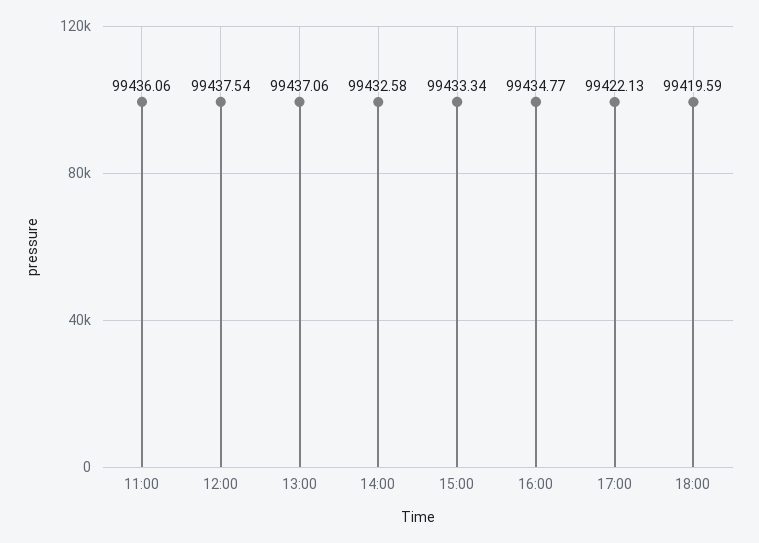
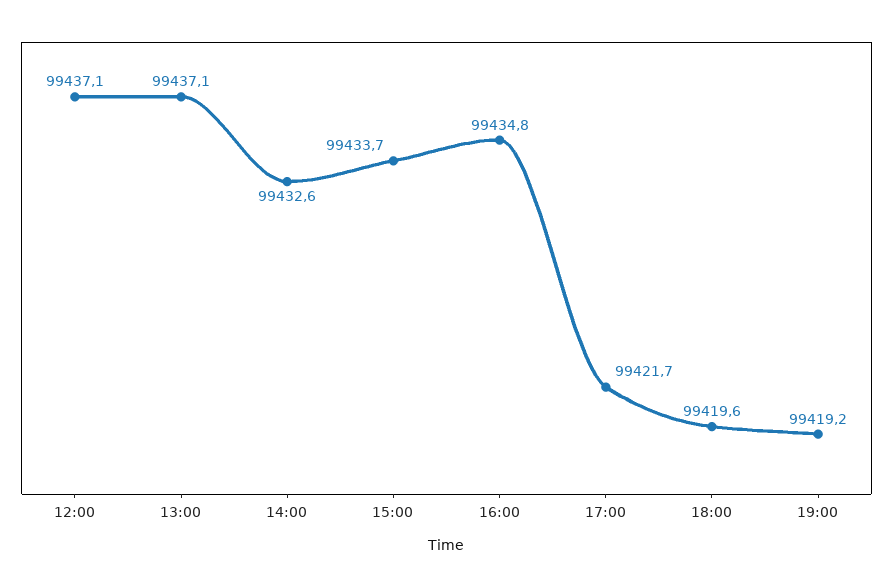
11:00: 99436.06 -> none
12:00: 99437.54 -> 99437.1
15:00: 99433.34 -> 99433.7
17:00: 99422.13 -> 99421.7
19:00: none -> 99419.2

